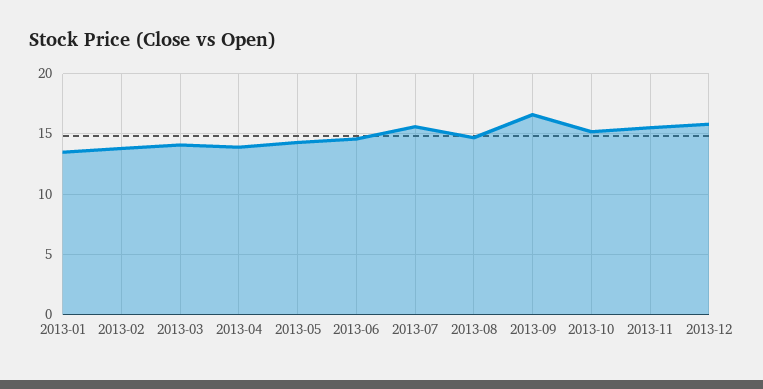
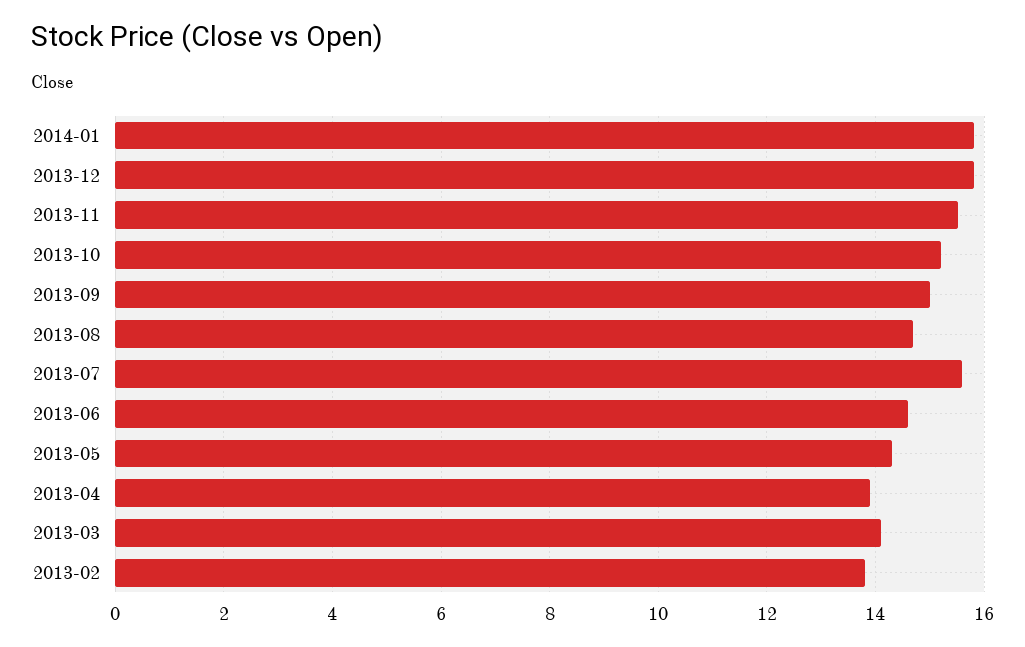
2013-01: 13.5 -> none
2013-09: 16.5 -> 15
2014-01: none -> 15.8

